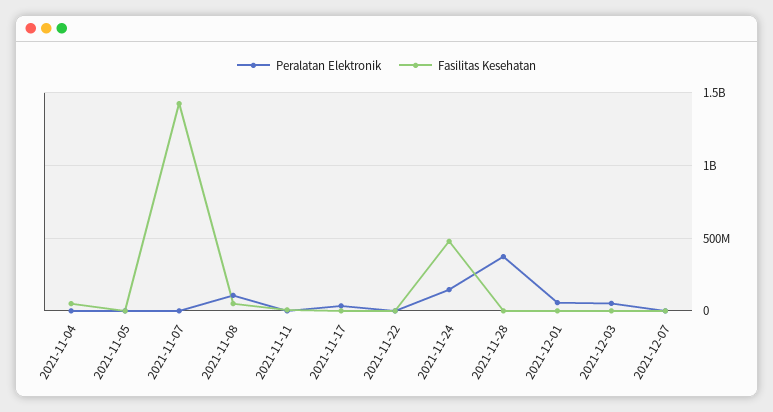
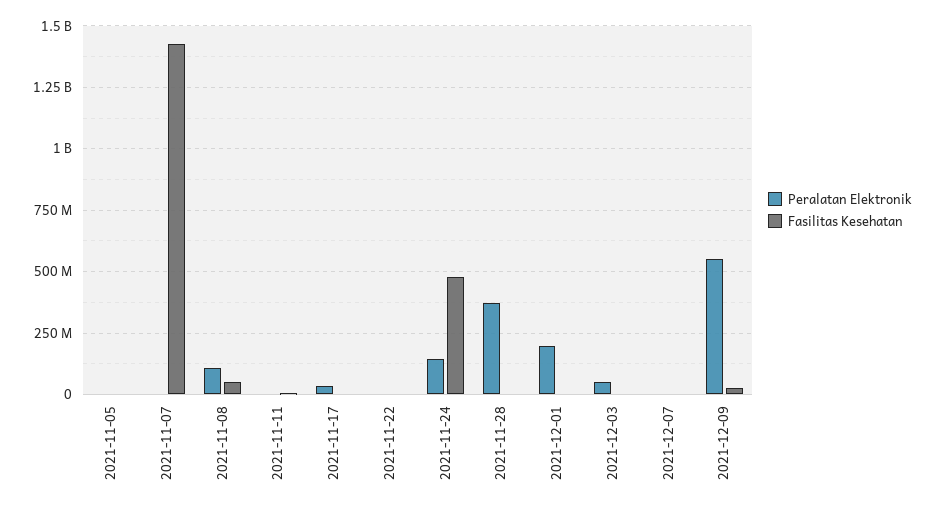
Peralatan Elektronik, 2021-11-04: 0 -> none
Fasilitas Kesehatan, 2021-11-04: 50000000 -> none
Peralatan Elektronik, 2021-12-01: 50000000 -> 200000000
Peralatan Elektronik, 2021-12-09: none -> 550000000
Fasilitas Kesehatan, 2021-12-09: none -> 25000000

